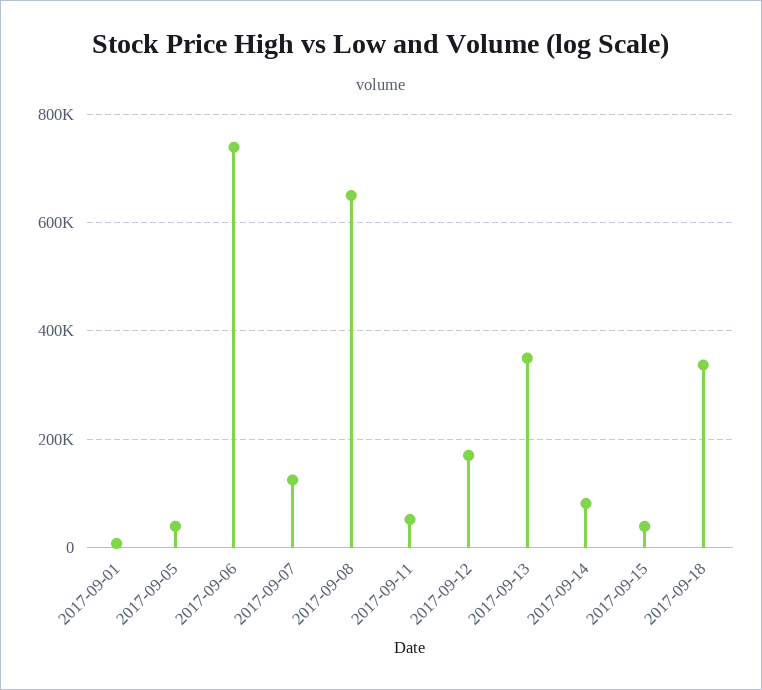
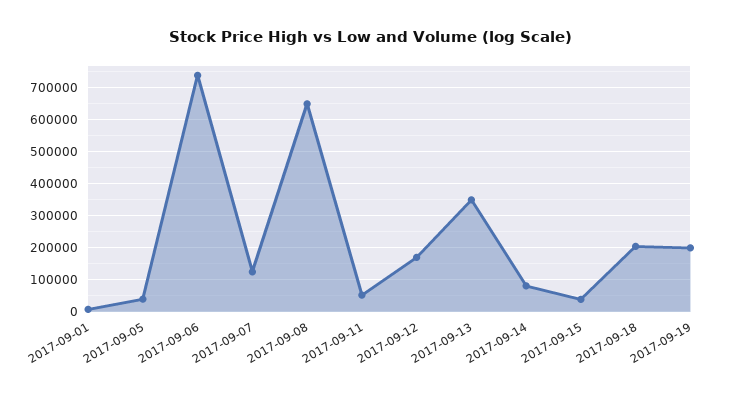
2017-09-18: 340000 -> 200000
2017-09-19: none -> 200000

